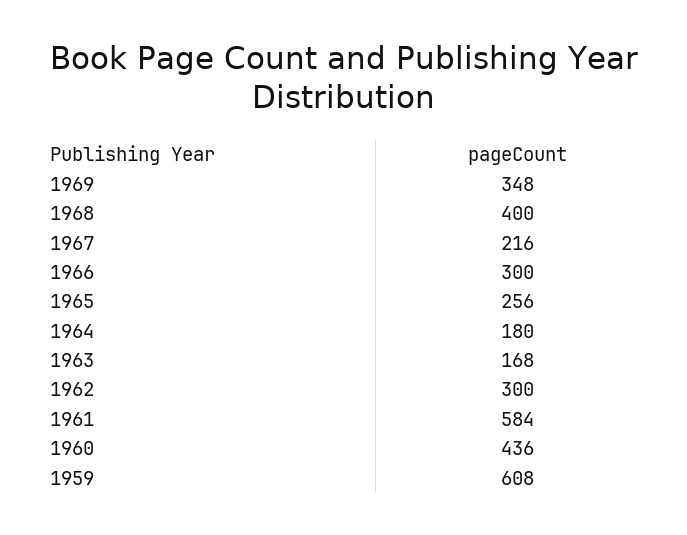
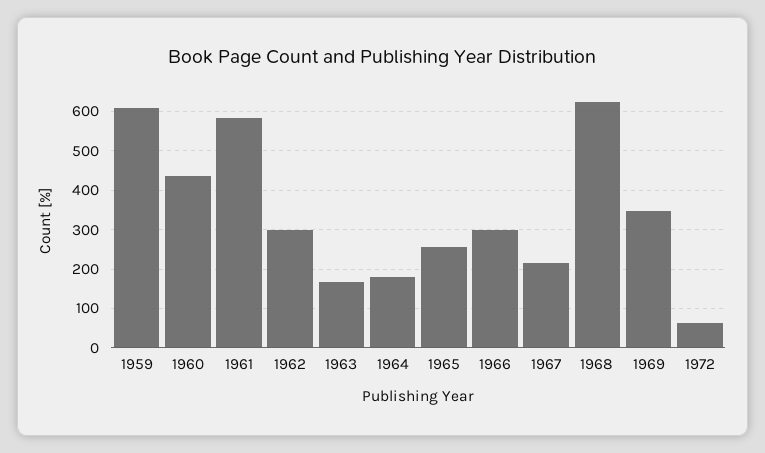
1968: 400 -> 620
1972: none -> 60

